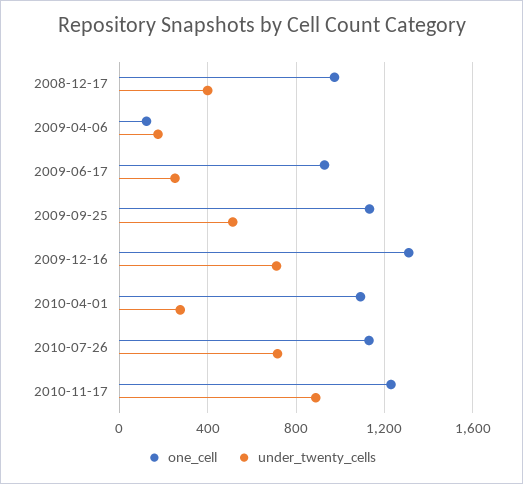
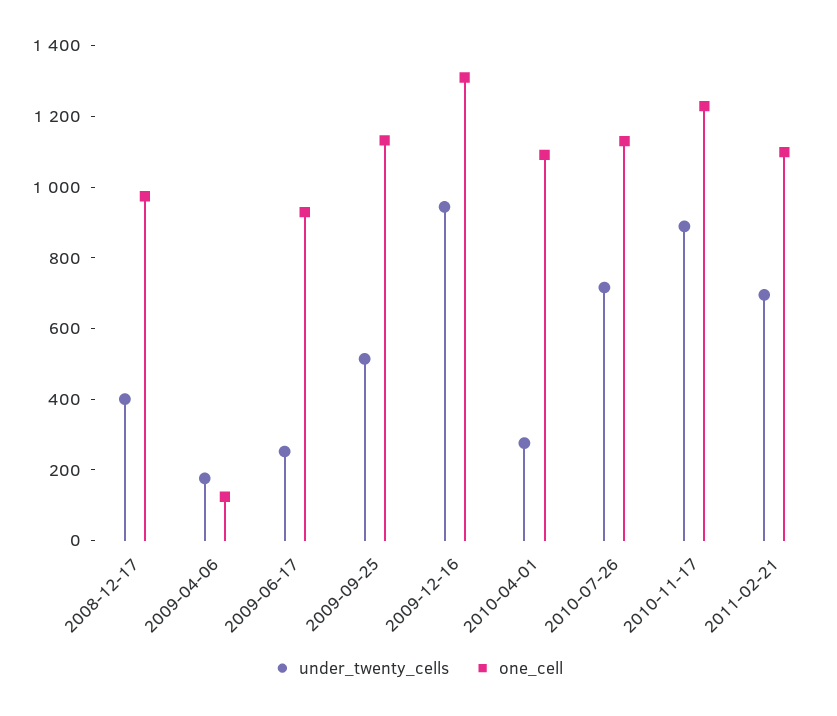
under_twenty_cells, 2009-12-16: 700 -> 950
under_twenty_cells, 2011-02-21: none -> 700
one_cell, 2011-02-21: none -> 1100

